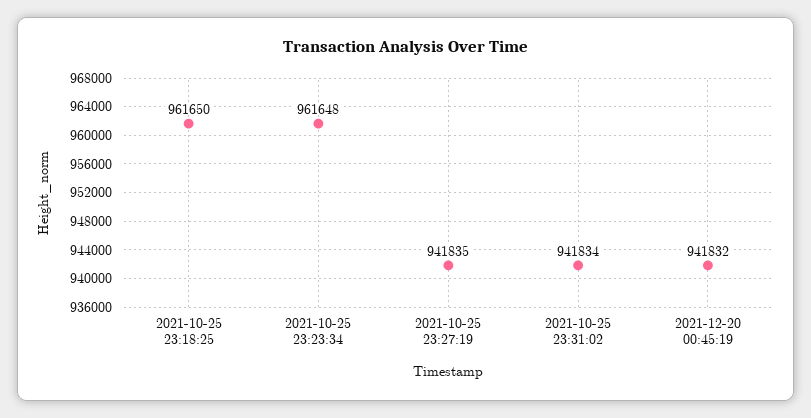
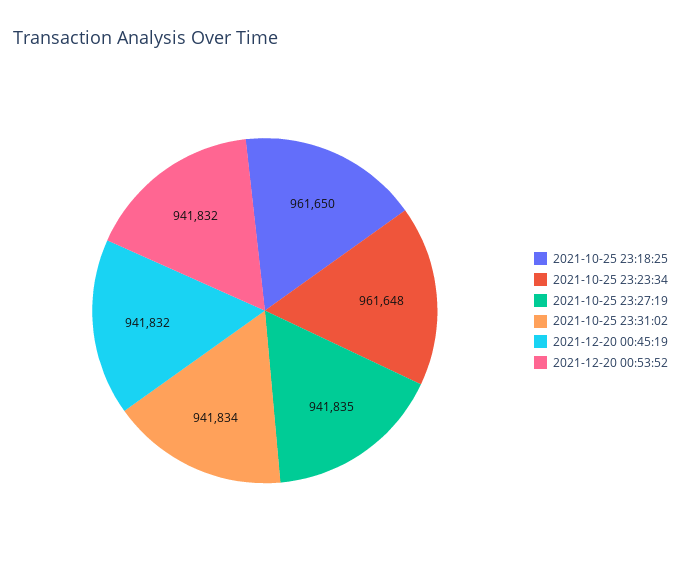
2021-12-20 00:53:52: none -> 941832

